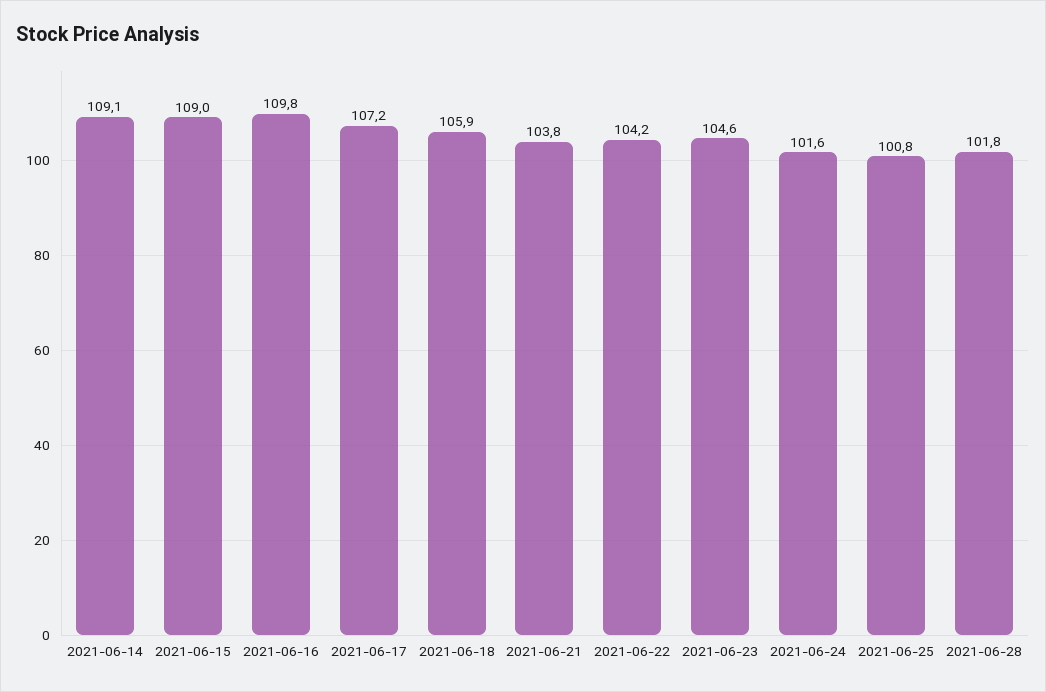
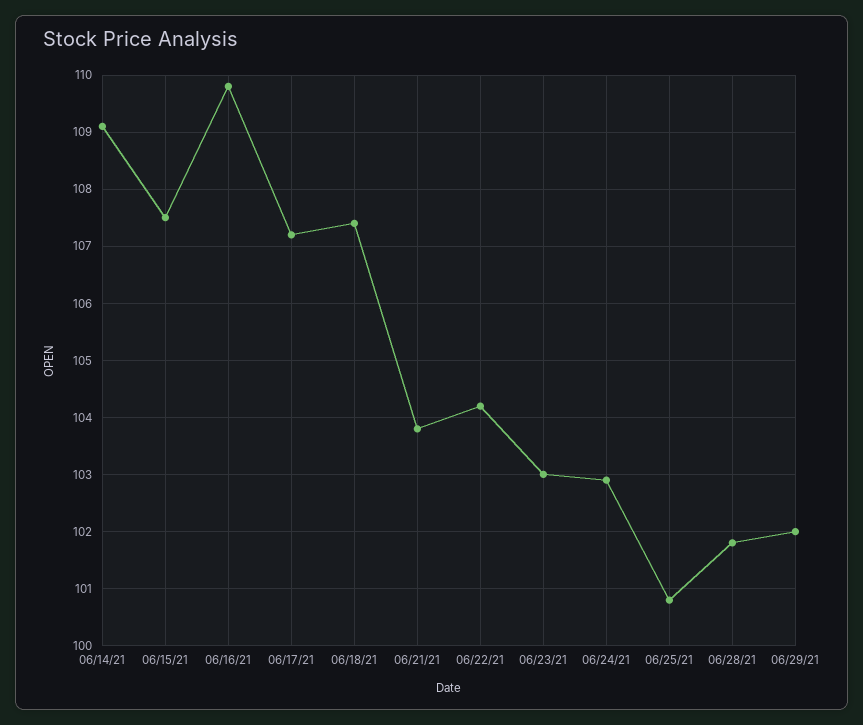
2021-06-15: 109 -> 107.5
2021-06-18: 105.9 -> 107.5
2021-06-23: 104.6 -> 103
2021-06-24: 101.6 -> 103
06/29/21: none -> 102

